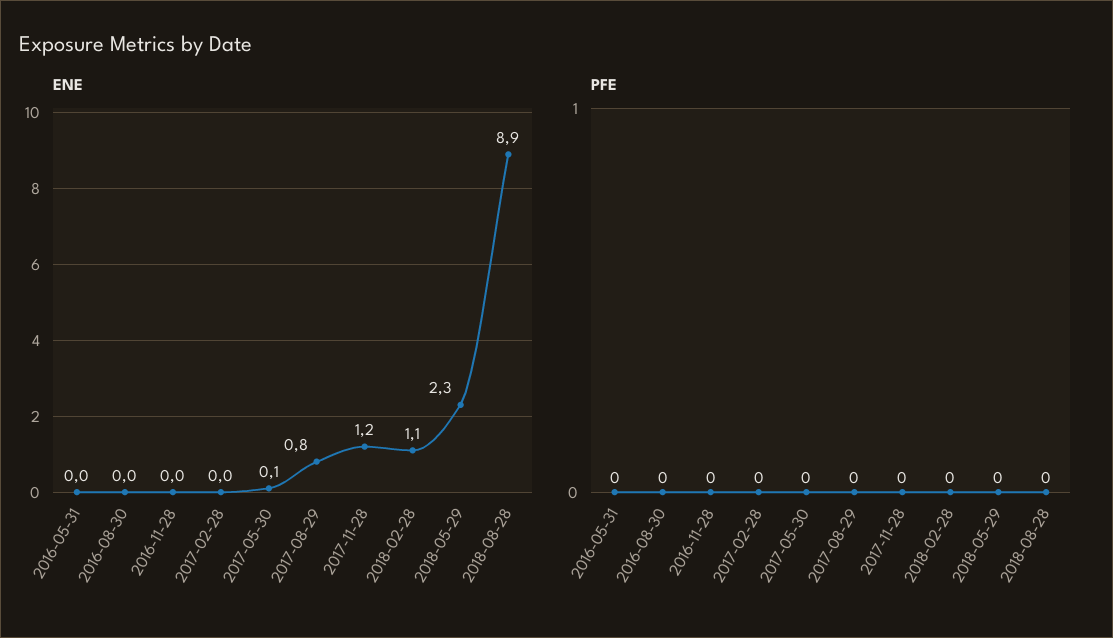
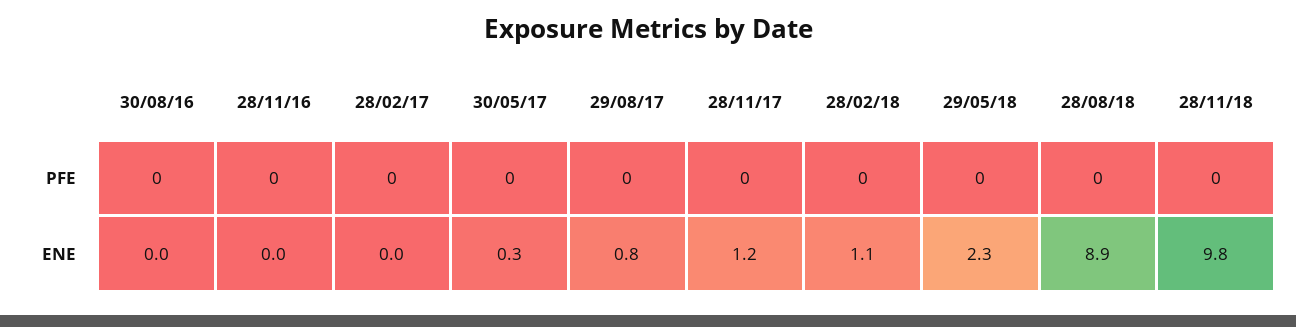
ENE, 2016-05-31: 0 -> none
ENE, 2017-05-30: 0.1 -> 0.3
PFE, 2016-05-31: 0 -> none
PFE, 28/11/18: none -> 0
ENE, 28/11/18: none -> 9.8

